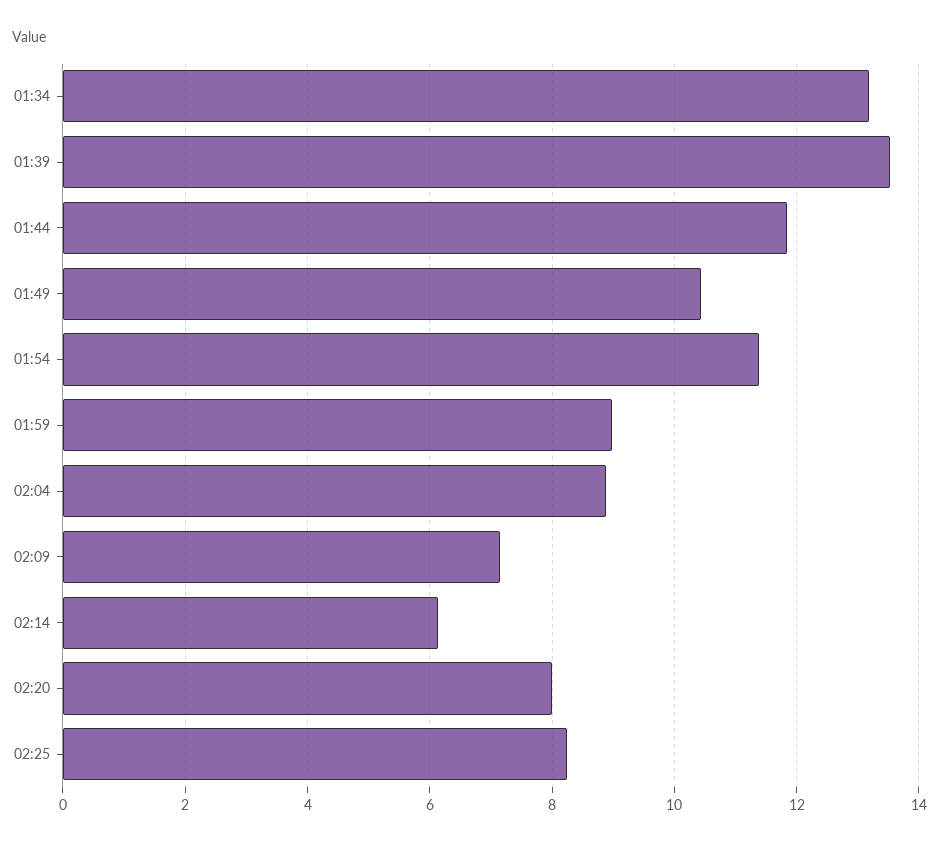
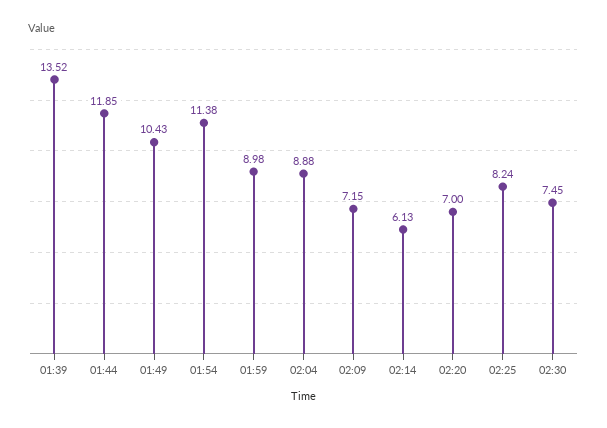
01:34: 13.2 -> none
02:20: 8 -> 7
02:30: none -> 7.45

